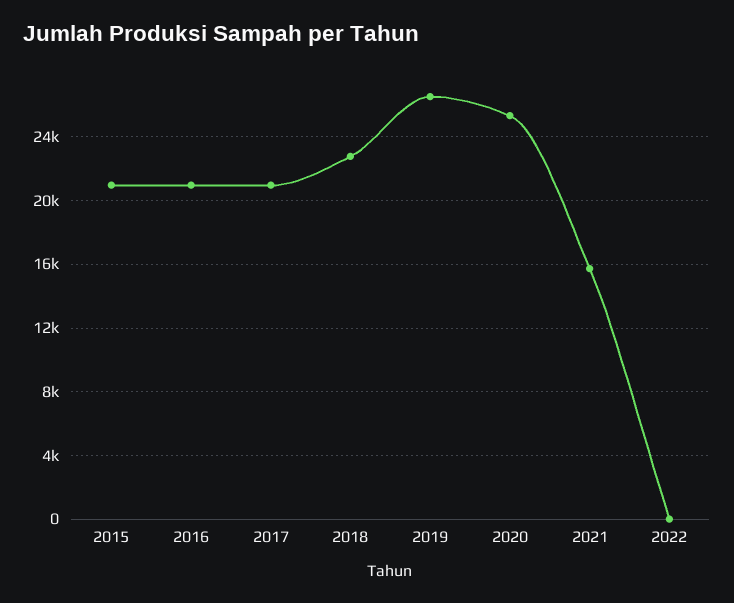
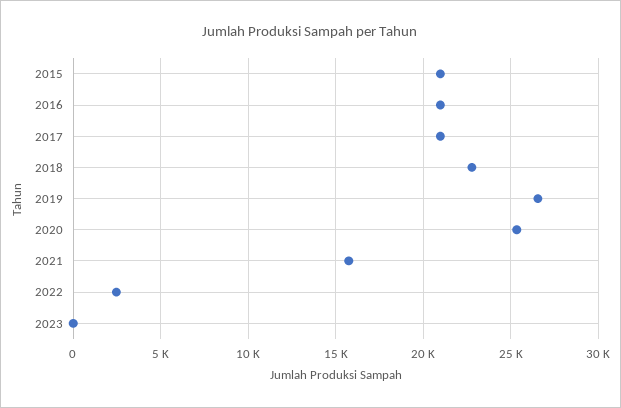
2022: 0 -> 2500
2023: none -> 0

